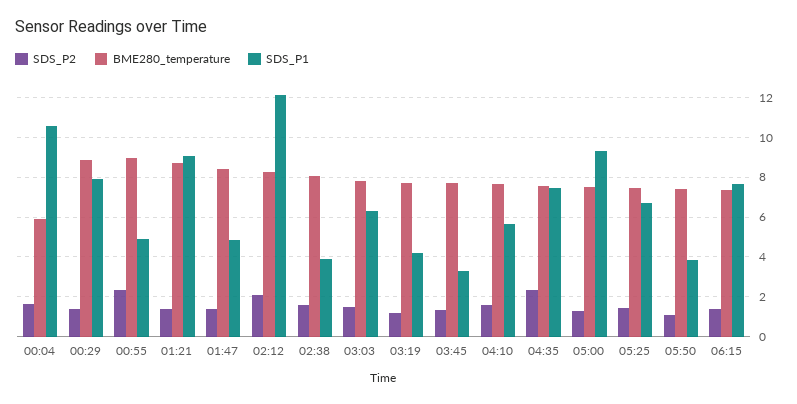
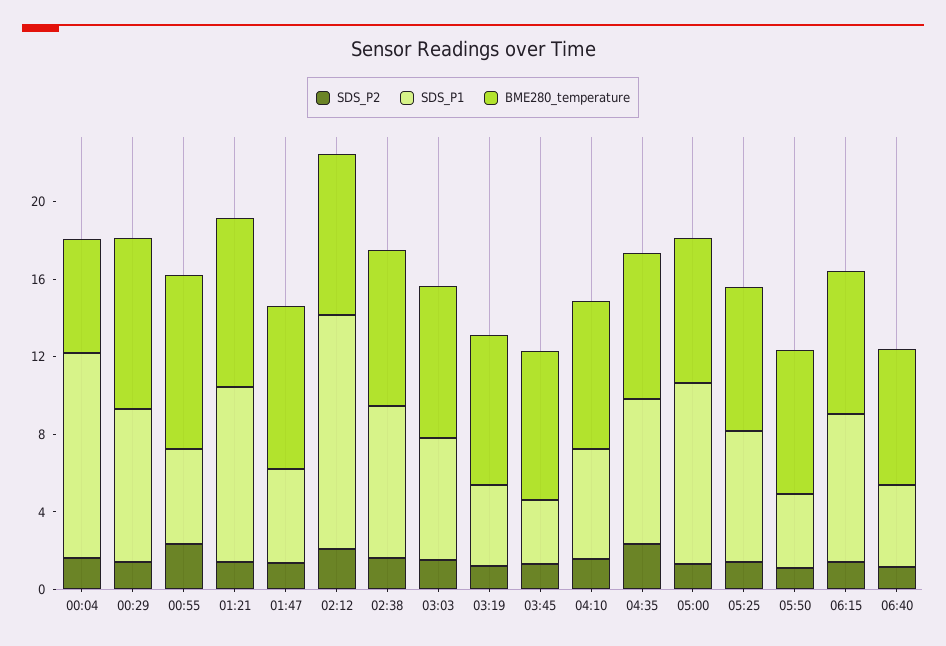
SDS_P1, 02:38: 4 -> 8
SDS_P2, 06:40: none -> 1
SDS_P1, 06:40: none -> 4
BME280_temperature, 06:40: none -> 7

